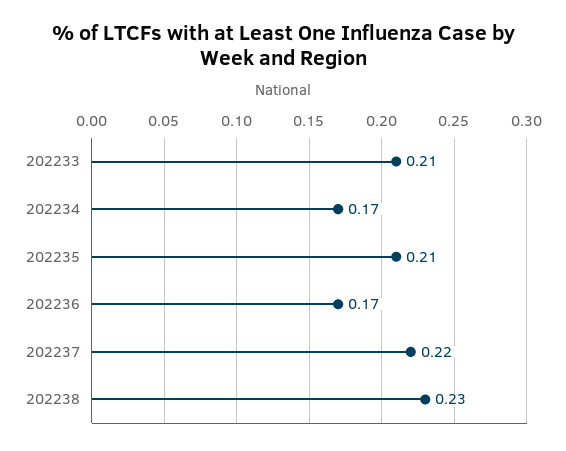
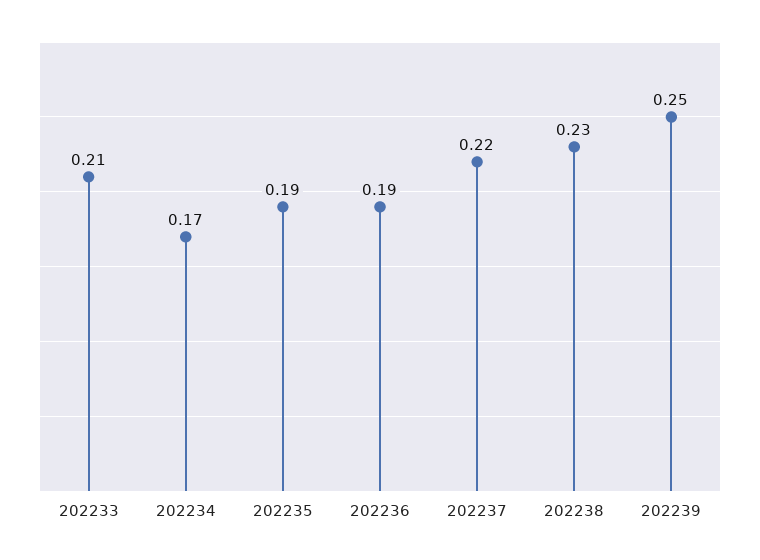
202235: 0.21 -> 0.19
202236: 0.17 -> 0.19
202239: none -> 0.25

